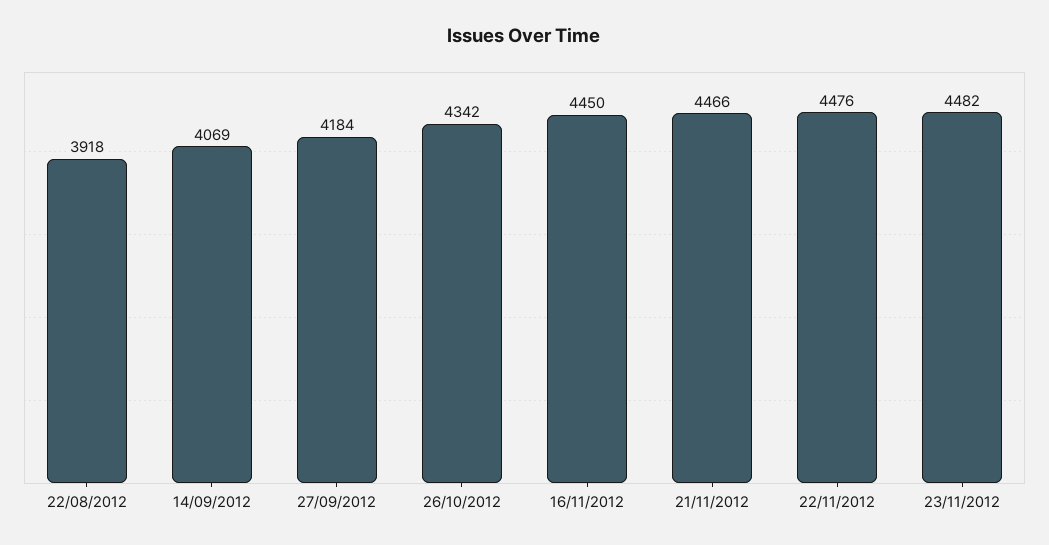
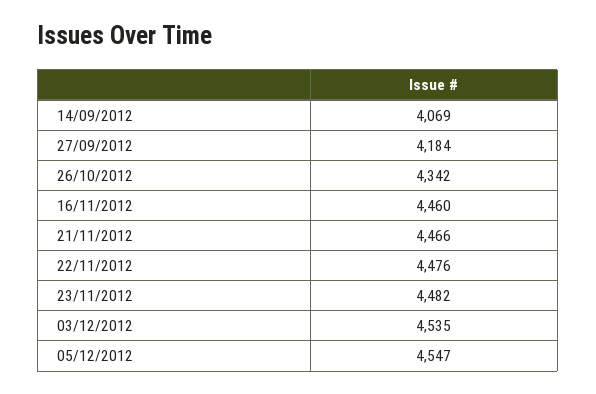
22/08/2012: 3918 -> none
16/11/2012: 4450 -> 4460
03/12/2012: none -> 4535
05/12/2012: none -> 4547

